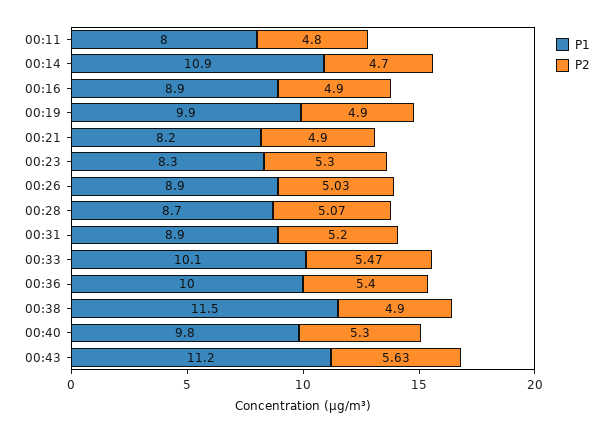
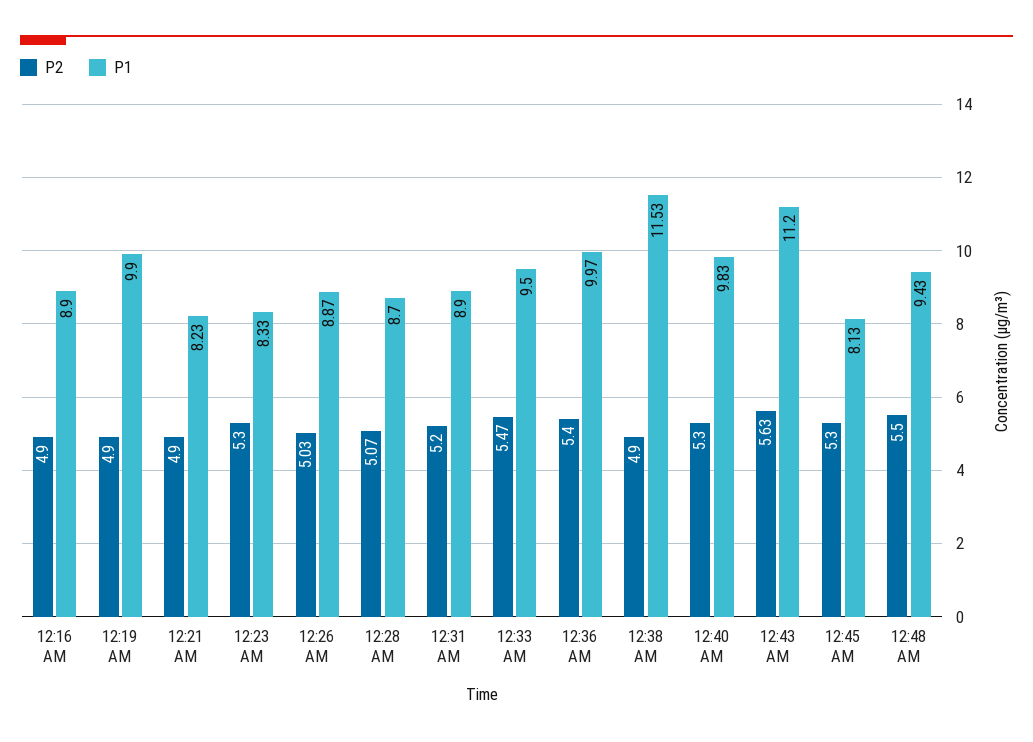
P1, 00:11: 8 -> none
P2, 00:11: 4.8 -> none
P1, 00:14: 10.9 -> none
P2, 00:14: 4.7 -> none
P1, 00:33: 10.1 -> 9.5
P2, 12:45 AM: none -> 5.3
P1, 12:45 AM: none -> 8.13
P2, 12:48 AM: none -> 5.5
P1, 12:48 AM: none -> 9.43

